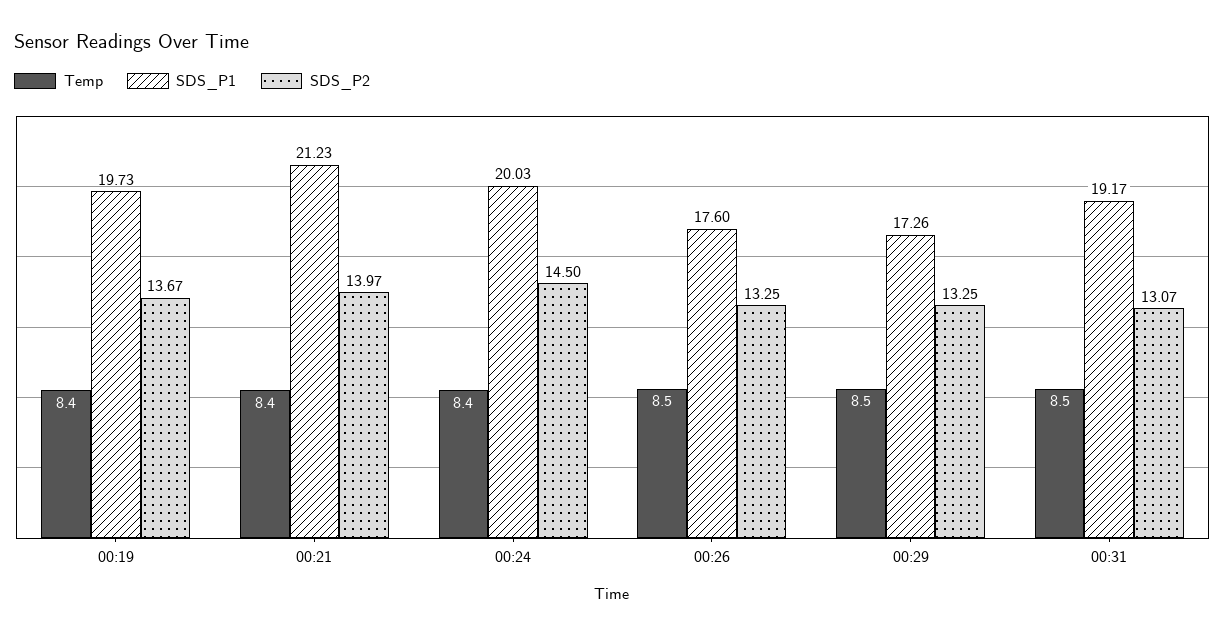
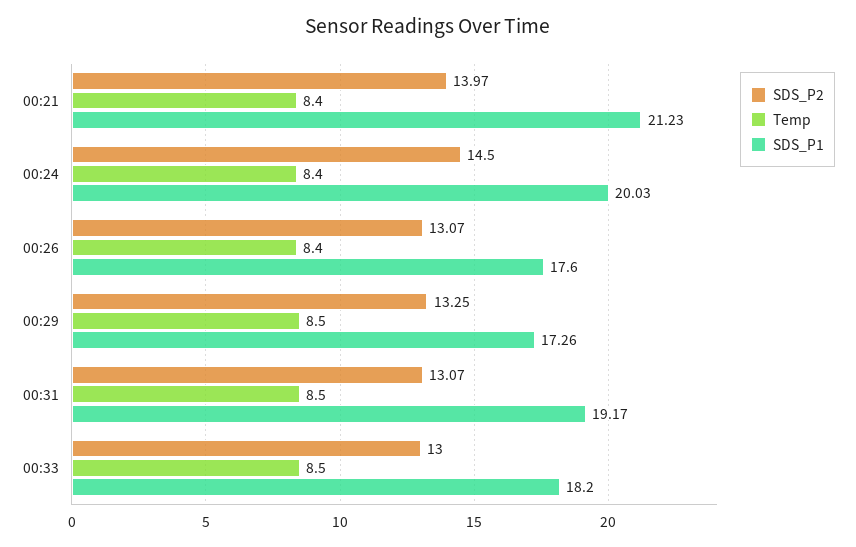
Temp, 00:19: 8.4 -> none
SDS_P1, 00:19: 19.73 -> none
SDS_P2, 00:19: 13.67 -> none
Temp, 00:26: 8.5 -> 8.4
SDS_P2, 00:26: 13.25 -> 13.07
SDS_P2, 00:33: none -> 13
Temp, 00:33: none -> 8.5
SDS_P1, 00:33: none -> 18.2

